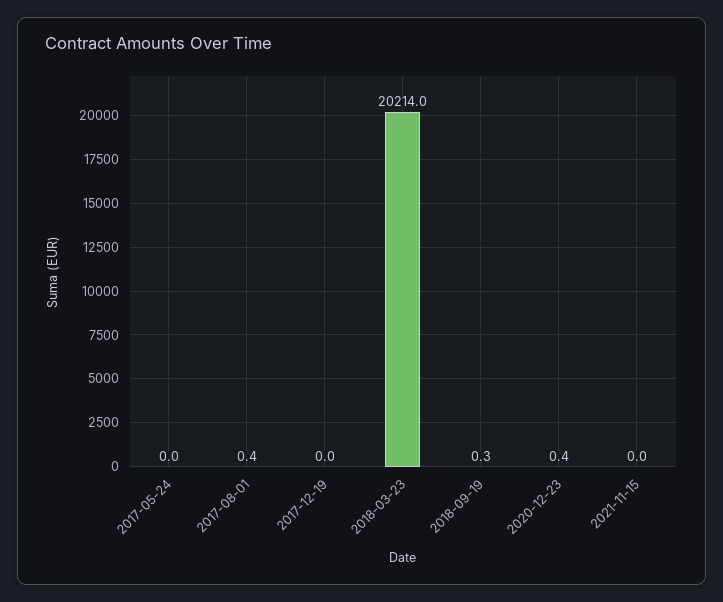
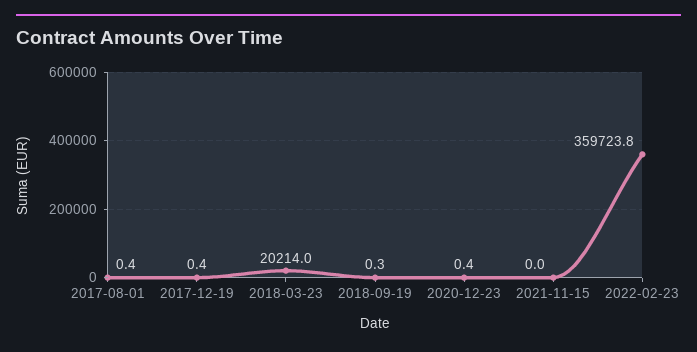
2017-05-24: 0 -> none
2017-12-19: 0 -> 0.4
2022-02-23: none -> 359723.8

